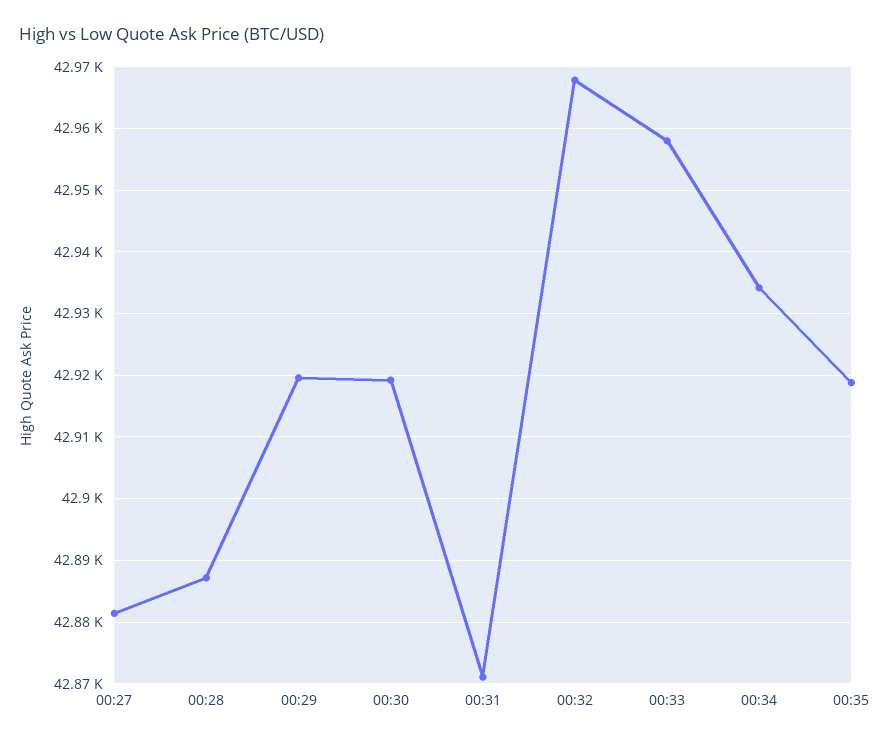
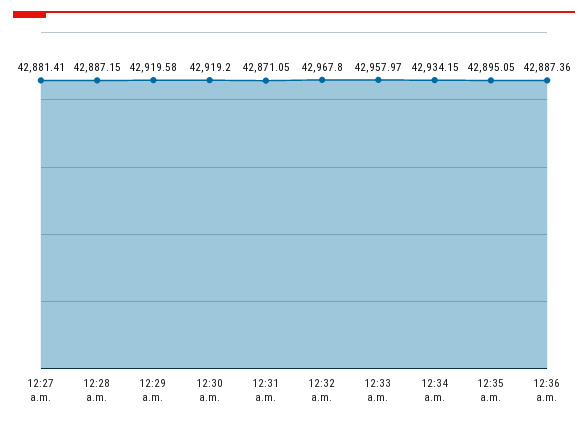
00:35: 42919 -> 42895.05
12:36 a.m.: none -> 42887.36

